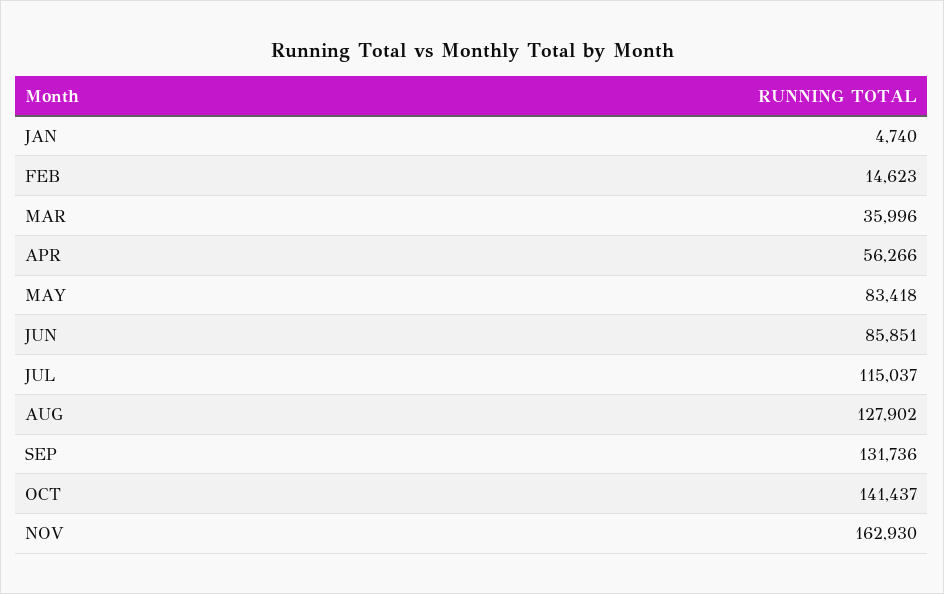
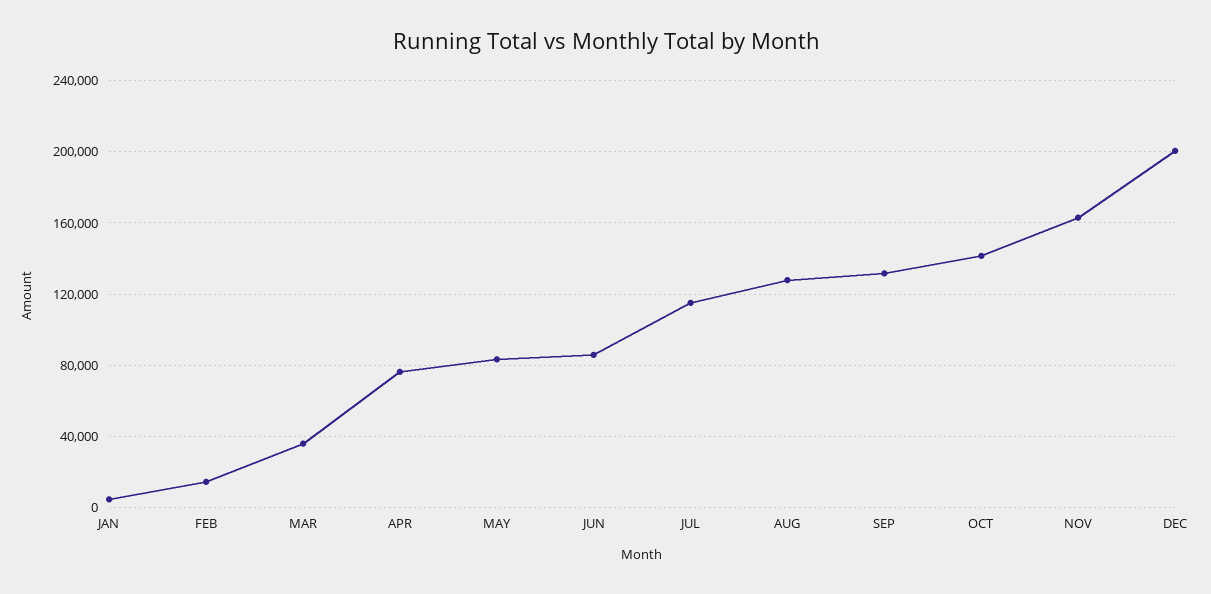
APR: 56266 -> 75000
DEC: none -> 200000

